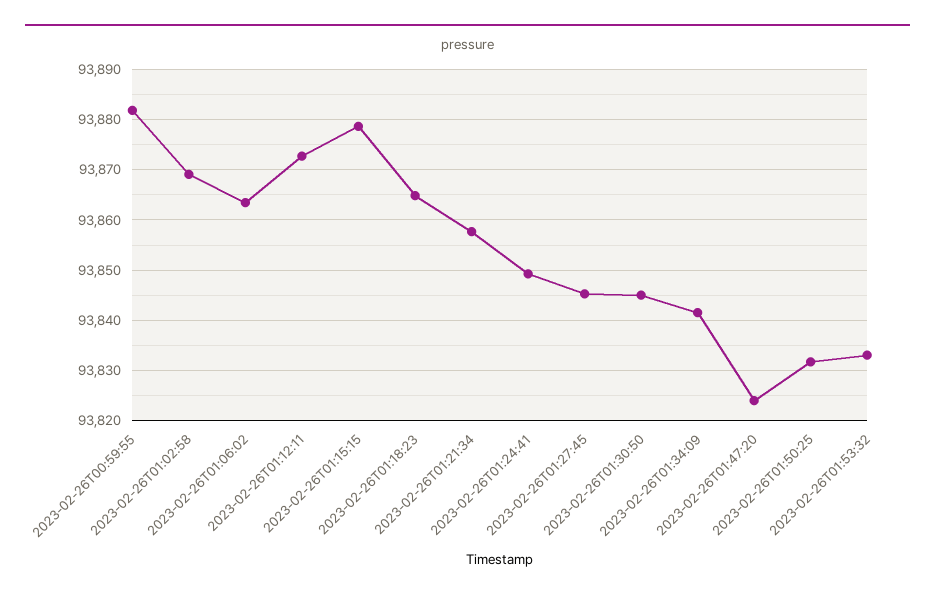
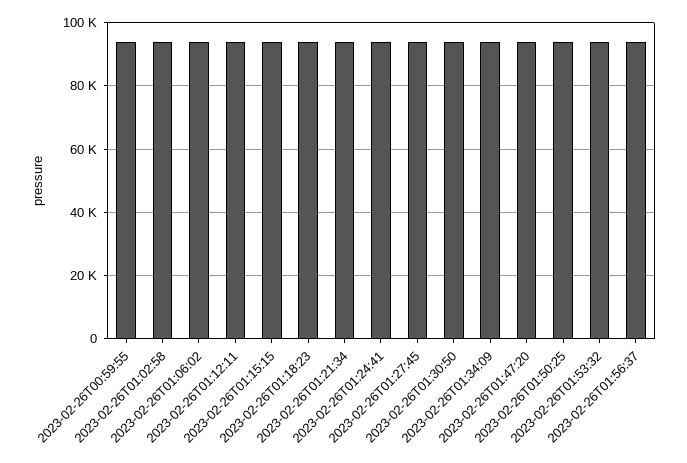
2023-02-26T01:56:37: none -> 94000

